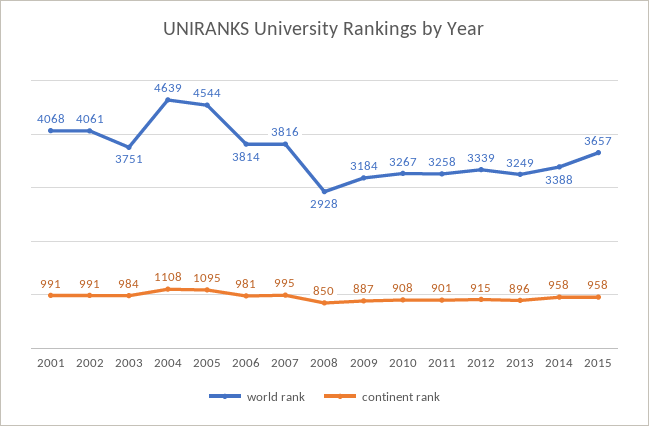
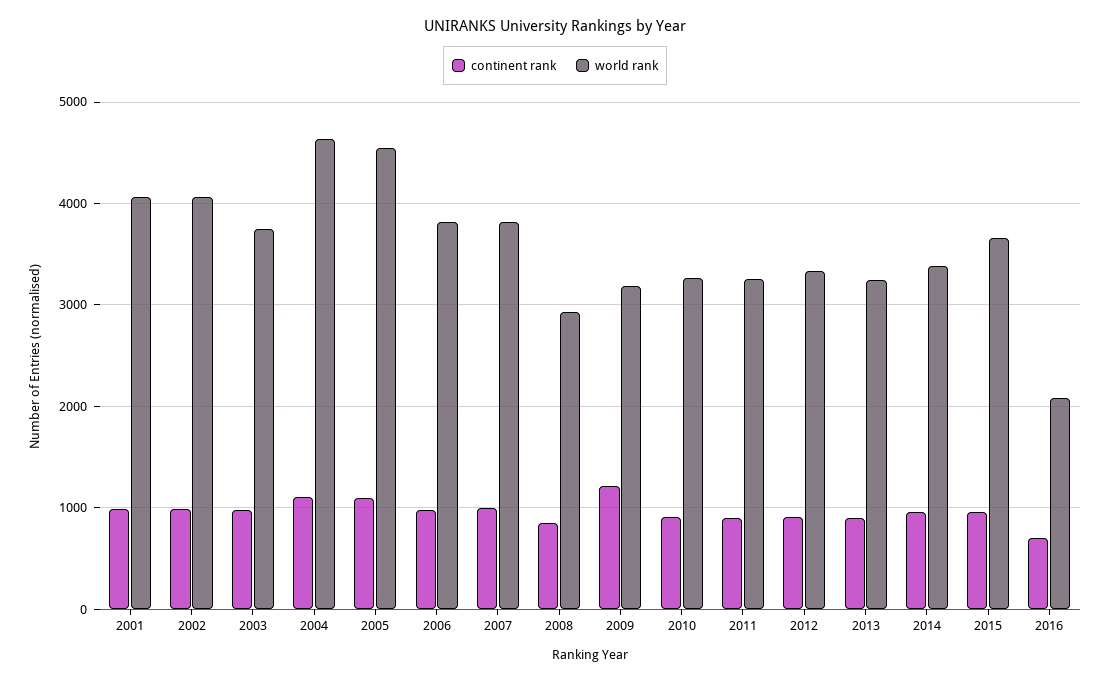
continent rank, 2009: 887 -> 1200
continent rank, 2016: none -> 700
world rank, 2016: none -> 2100

